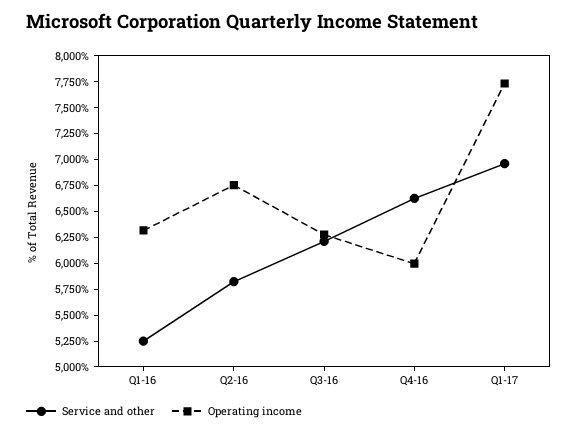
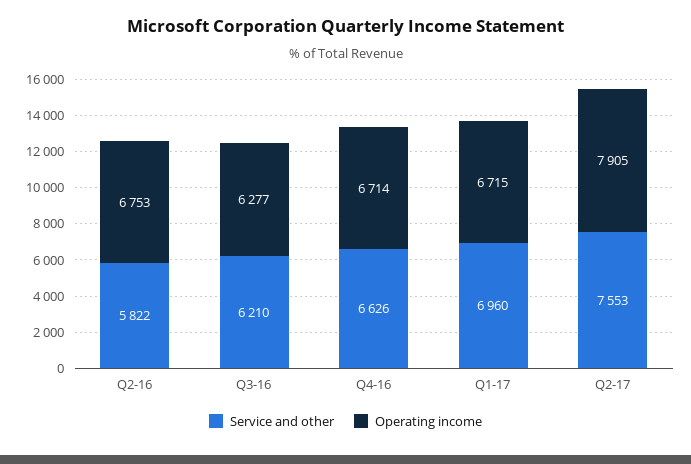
Service and other, Q1-16: 5250 -> none
Operating income, Q1-16: 6250 -> none
Operating income, Q4-16: 6000 -> 6714
Operating income, Q1-17: 7750 -> 6715
Service and other, Q2-17: none -> 7553
Operating income, Q2-17: none -> 7905

